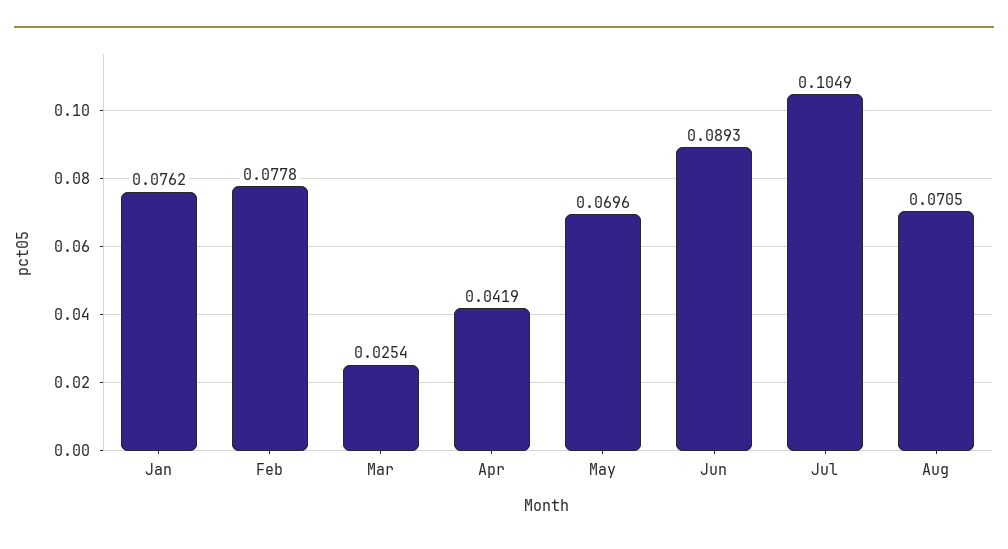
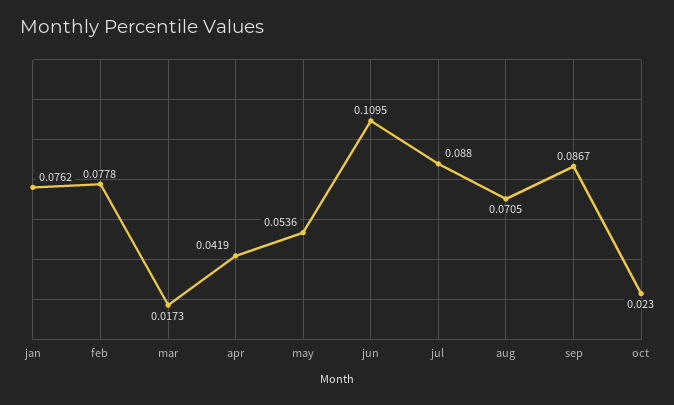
Mar: 0.0254 -> 0.0173
May: 0.0696 -> 0.0536
Jun: 0.0893 -> 0.1095
Jul: 0.1049 -> 0.088
sep: none -> 0.0867
oct: none -> 0.023

